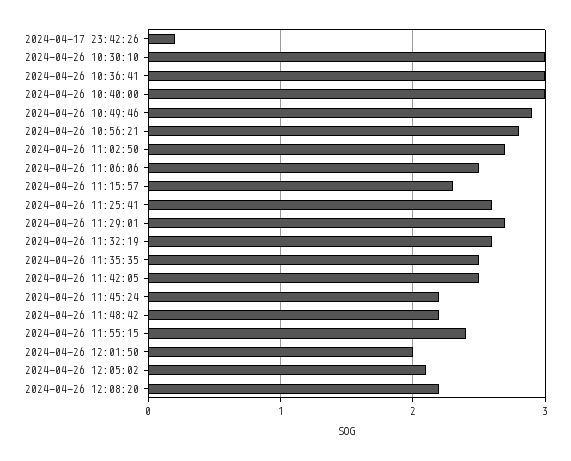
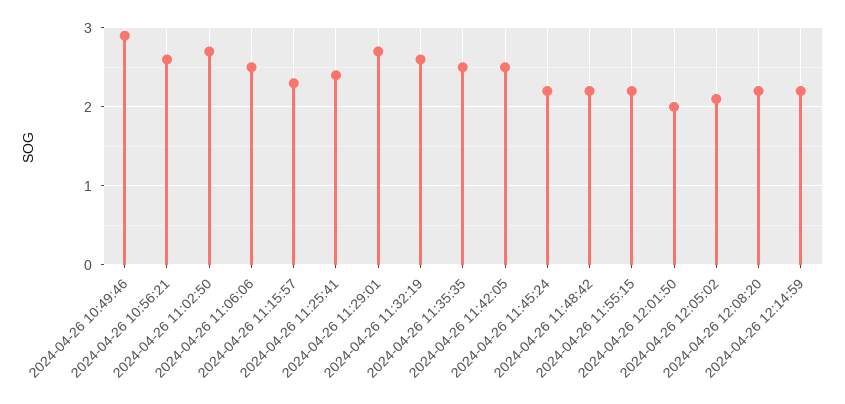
2024-04-17 23:42:26: 0.2 -> none
2024-04-26 10:30:10: 3 -> none
2024-04-26 10:36:41: 3 -> none
2024-04-26 10:40:00: 3 -> none
2024-04-26 10:56:21: 2.8 -> 2.6
2024-04-26 11:25:41: 2.6 -> 2.4
2024-04-26 11:55:15: 2.4 -> 2.2
2024-04-26 12:14:59: none -> 2.2

